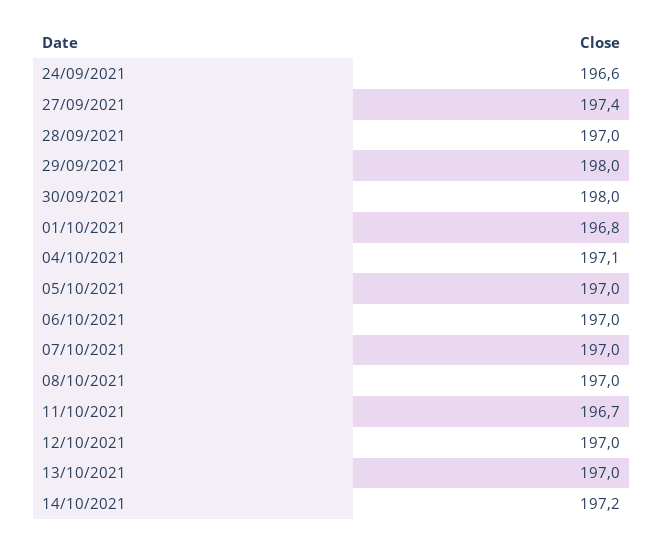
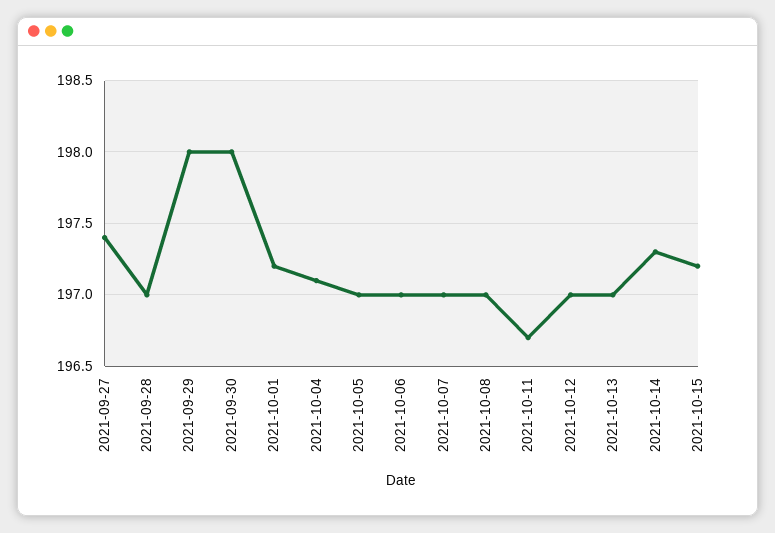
24/09/2021: 196.6 -> none
01/10/2021: 196.8 -> 197.2
14/10/2021: 197.2 -> 197.3
2021-10-15: none -> 197.2

